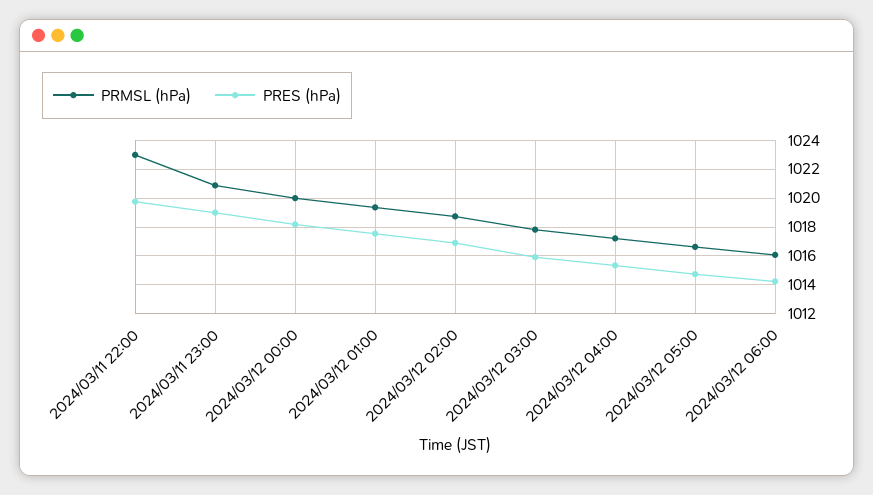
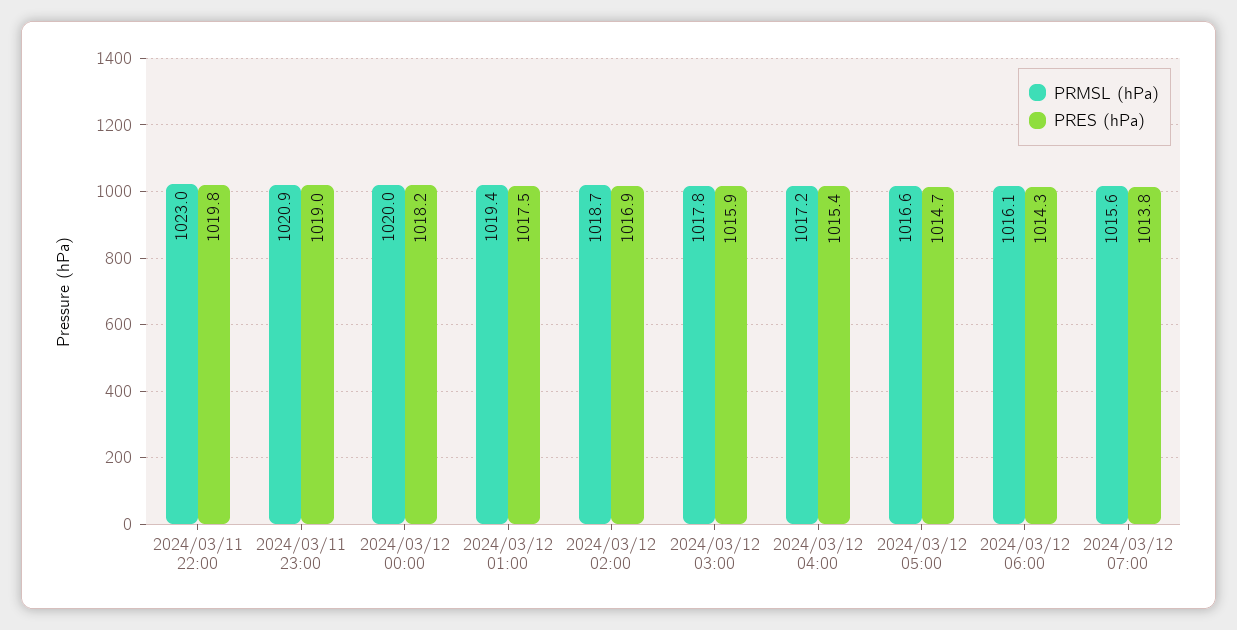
PRMSL (hPa), 2024/03/12 07:00: none -> 1015.6
PRES (hPa), 2024/03/12 07:00: none -> 1013.8

